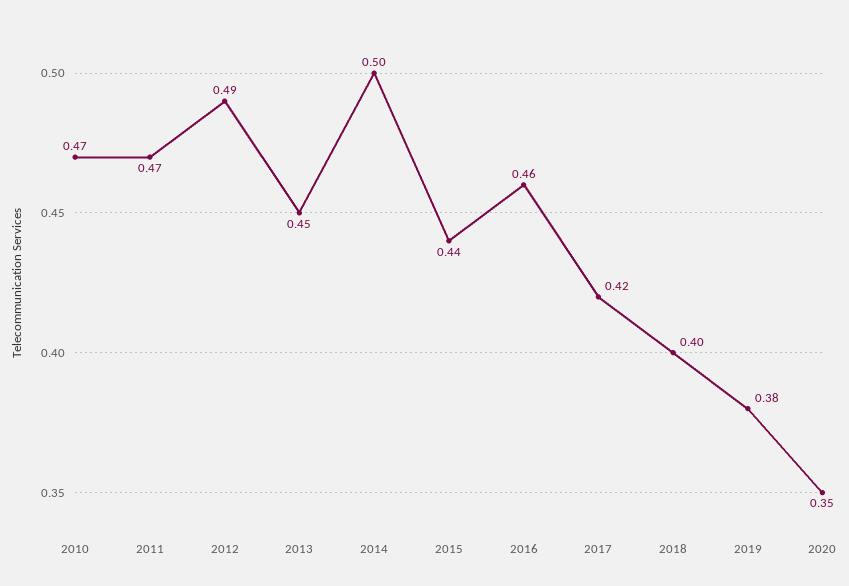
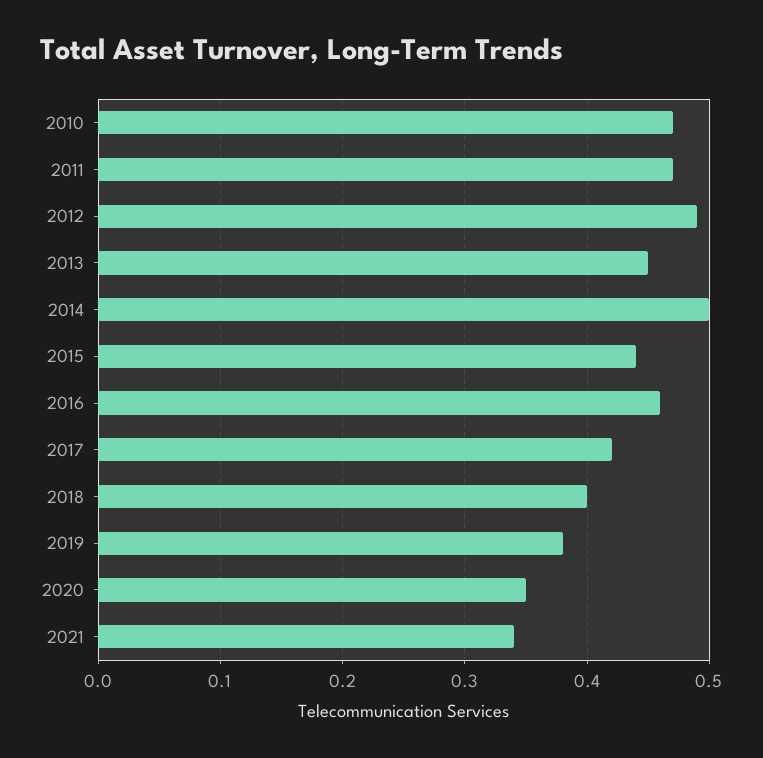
2021: none -> 0.34

